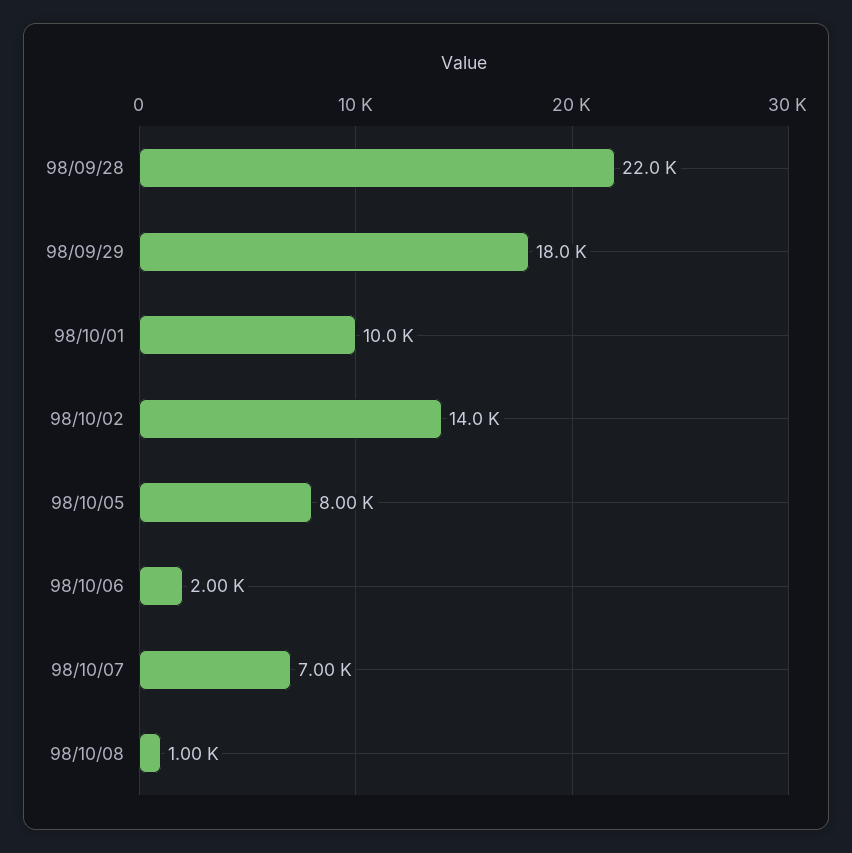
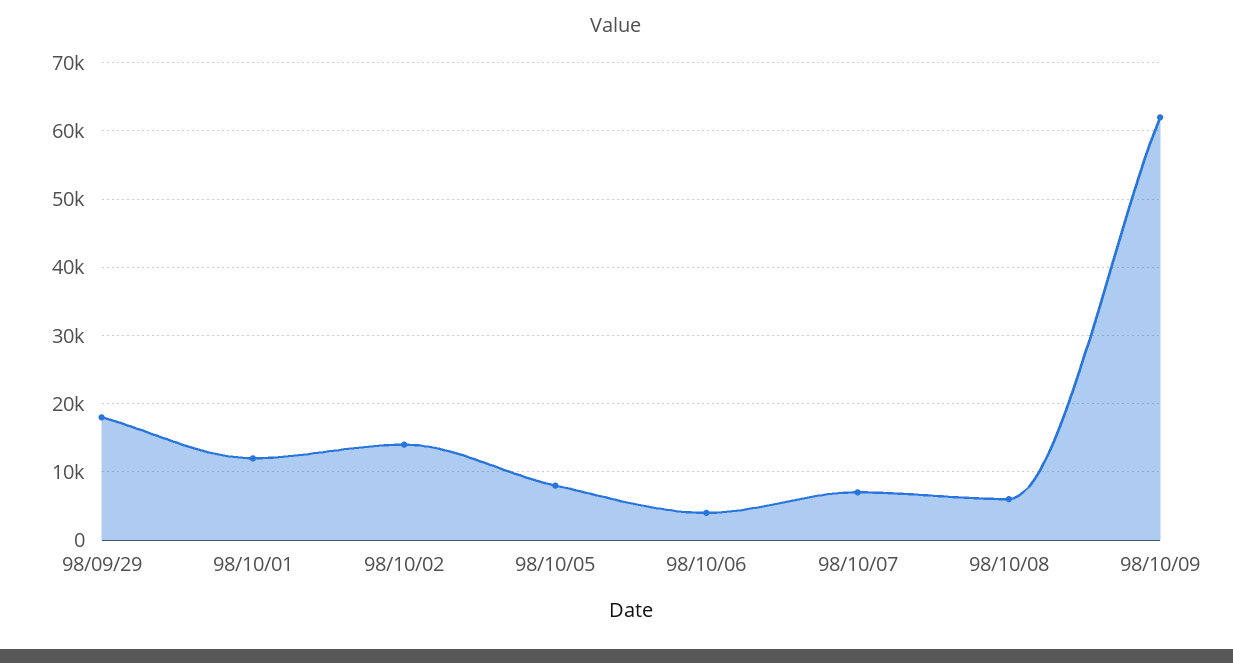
98/09/28: 22000 -> none
98/10/01: 10000 -> 12000
98/10/06: 2000 -> 4000
98/10/08: 1000 -> 6000
98/10/09: none -> 62000

